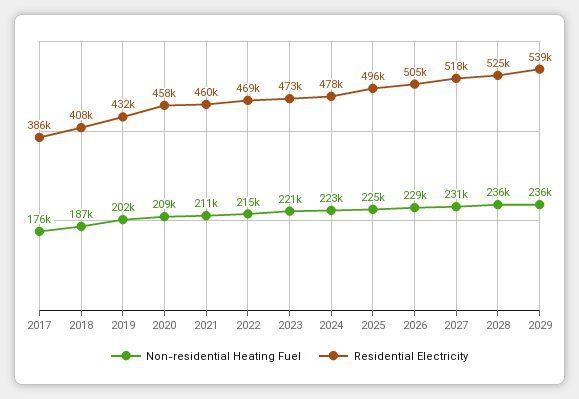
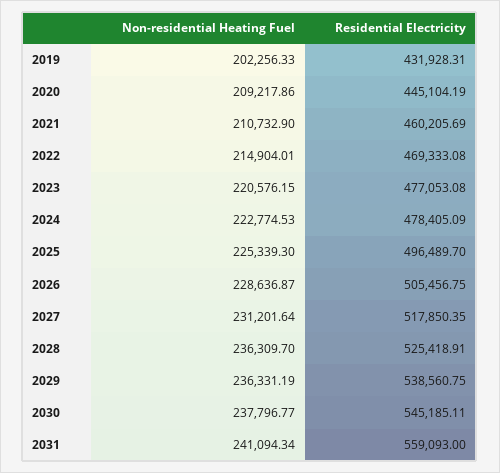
Non-residential Heating Fuel, 2017: 176000 -> none
Residential Electricity, 2017: 386000 -> none
Non-residential Heating Fuel, 2018: 187000 -> none
Residential Electricity, 2018: 408000 -> none
Residential Electricity, 2020: 458000 -> 445104.19
Residential Electricity, 2023: 473000 -> 477053.08
Non-residential Heating Fuel, 2030: none -> 237796.77
Residential Electricity, 2030: none -> 545185.11
Non-residential Heating Fuel, 2031: none -> 241094.34
Residential Electricity, 2031: none -> 559093

